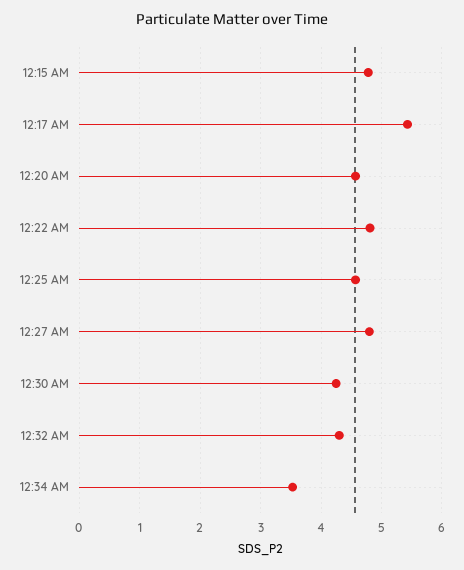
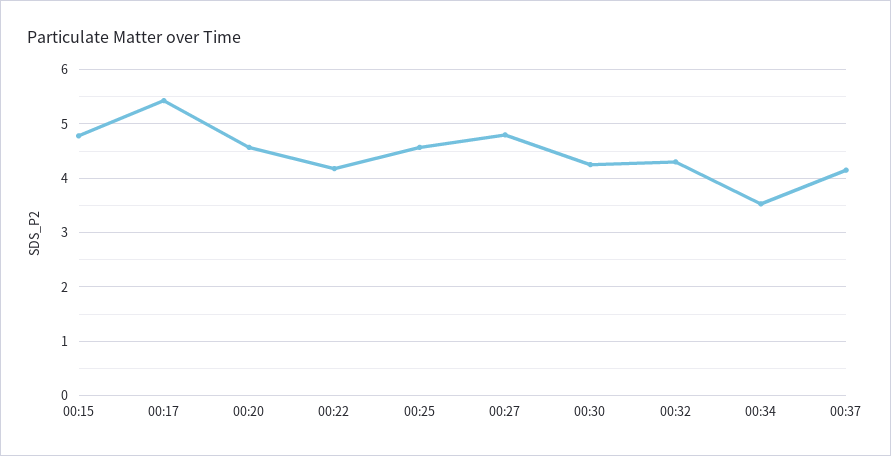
12:22 AM: 4.8 -> 4.2
00:37: none -> 4.2

